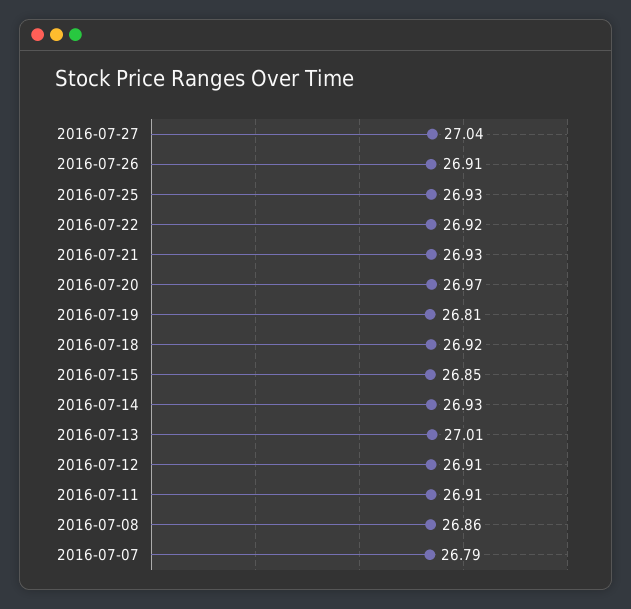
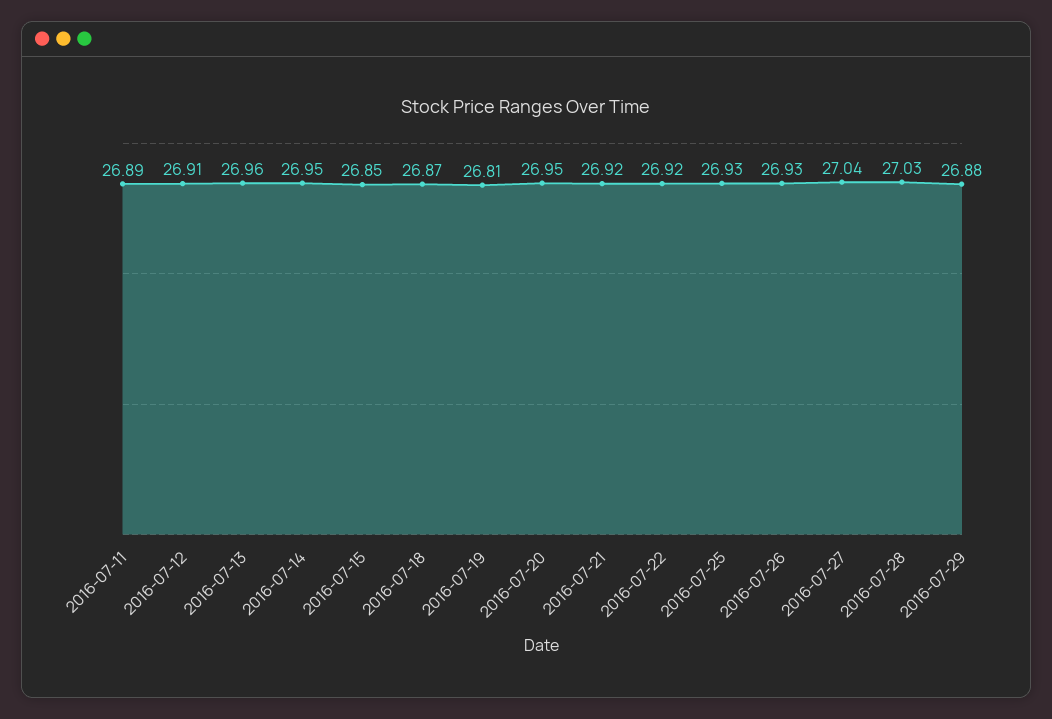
2016-07-26: 26.91 -> 26.93
2016-07-21: 26.93 -> 26.92
2016-07-20: 26.97 -> 26.95
2016-07-18: 26.92 -> 26.87
2016-07-14: 26.93 -> 26.95
2016-07-13: 27.01 -> 26.96
2016-07-11: 26.91 -> 26.89
2016-07-08: 26.86 -> none
2016-07-07: 26.79 -> none
2016-07-28: none -> 27.03
2016-07-29: none -> 26.88

